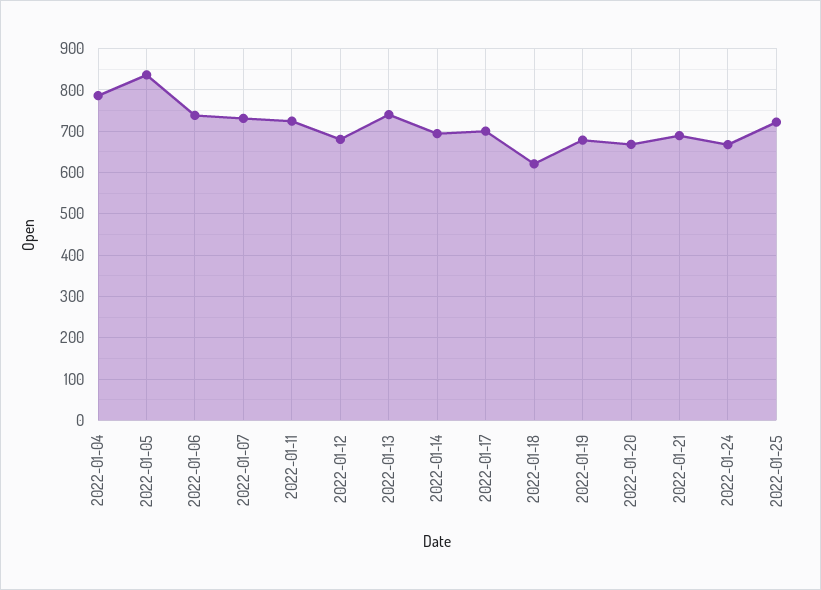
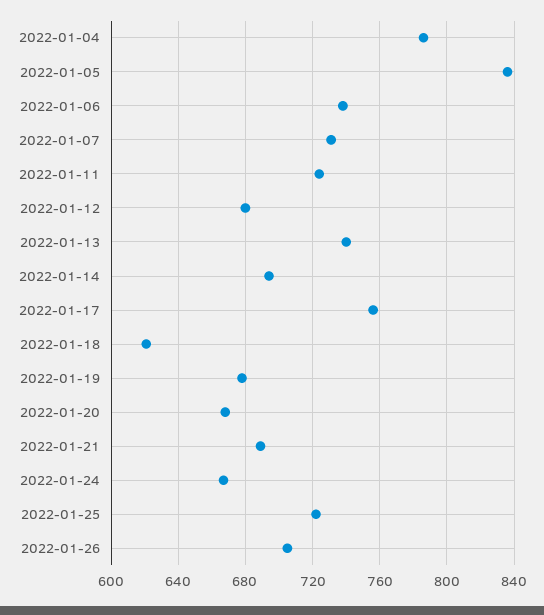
2022-01-17: 700 -> 755
2022-01-26: none -> 705

